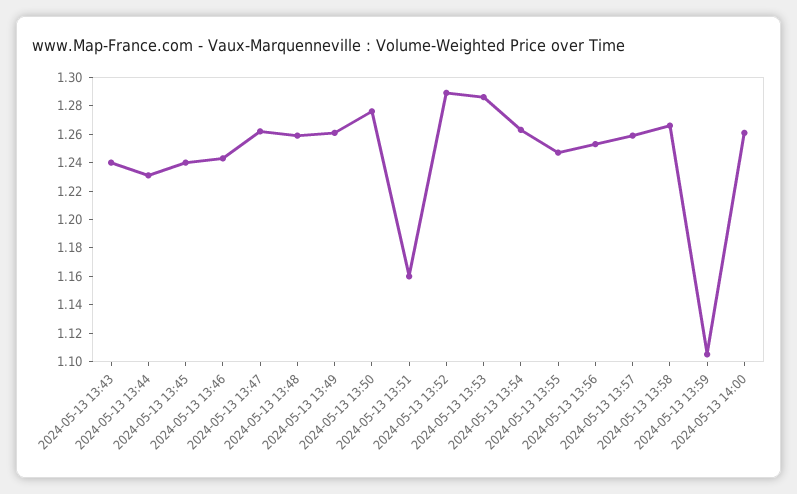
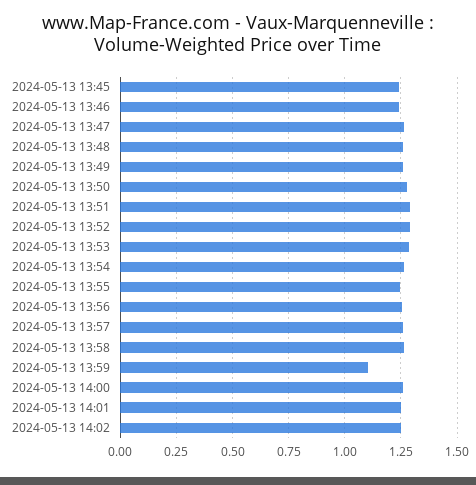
2024-05-13 13:43: 1.24 -> none
2024-05-13 13:44: 1.23 -> none
2024-05-13 13:51: 1.16 -> 1.3
2024-05-13 14:01: none -> 1.25
2024-05-13 14:02: none -> 1.25

